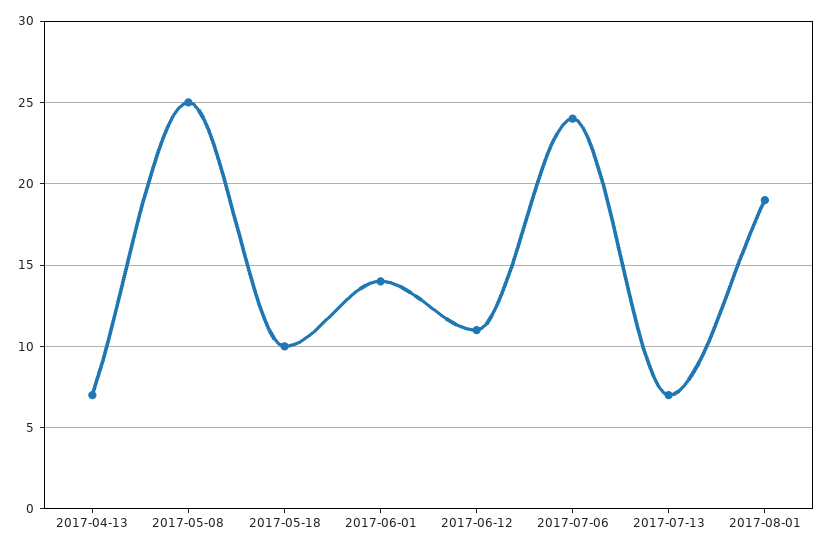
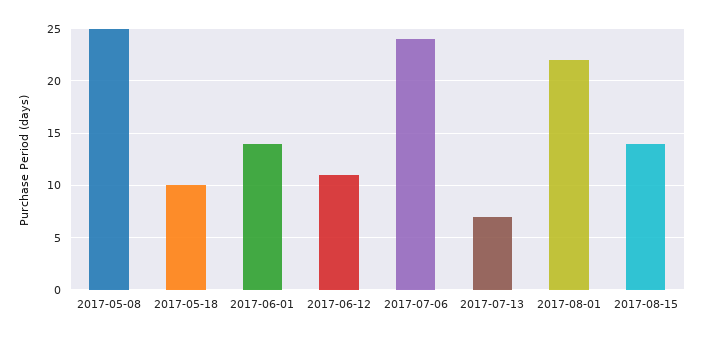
2017-04-13: 7 -> none
2017-08-01: 19 -> 22
2017-08-15: none -> 14

